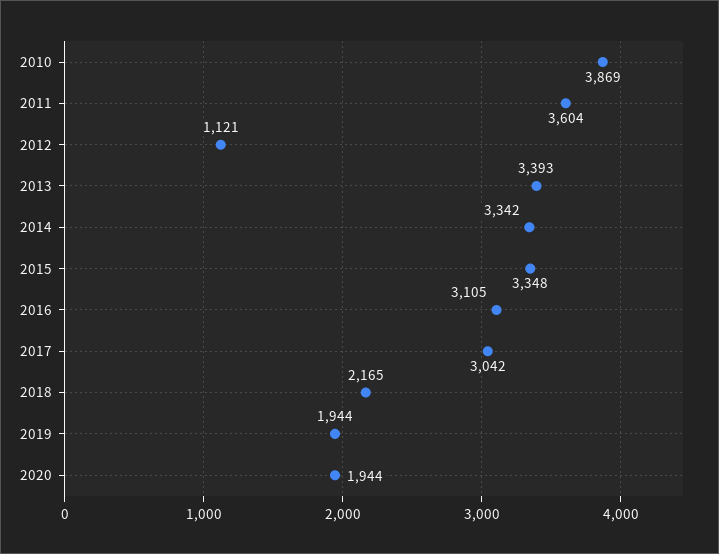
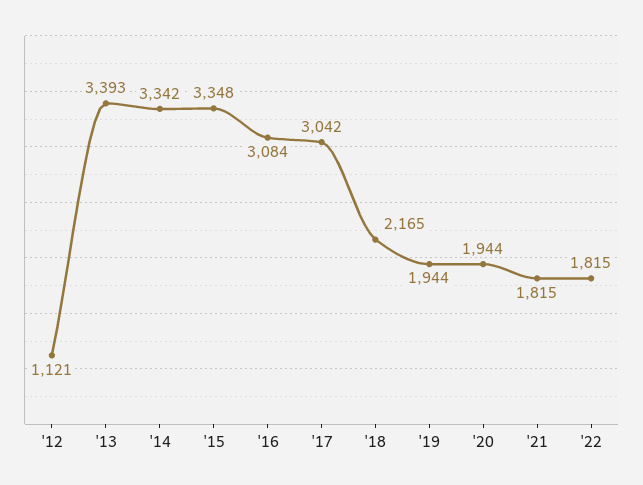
2010: 3869 -> none
2011: 3604 -> none
2016: 3105 -> 3084
'21: none -> 1815
'22: none -> 1815

